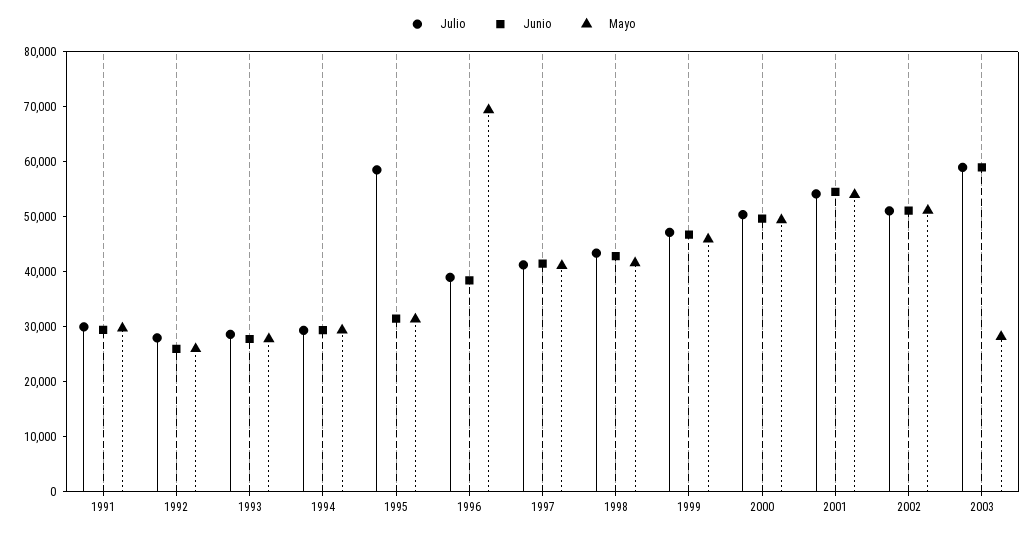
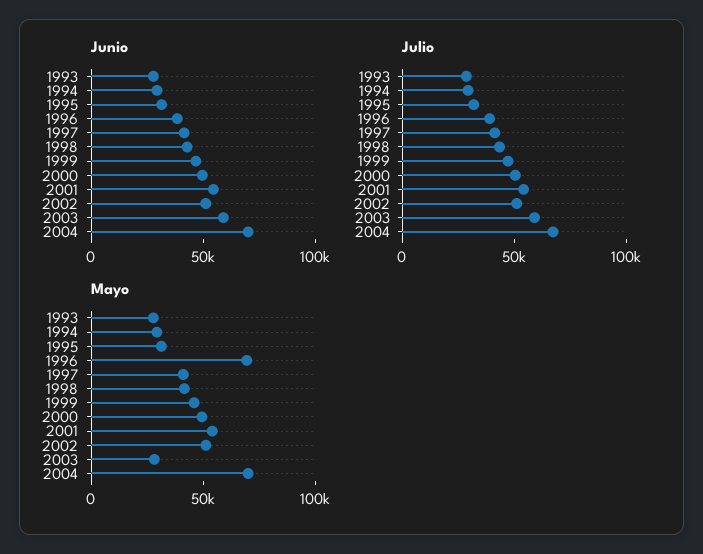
Julio, 1991: 30000 -> none
Junio, 1991: 30000 -> none
Mayo, 1991: 30000 -> none
Julio, 1992: 28000 -> none
Junio, 1992: 26000 -> none
Mayo, 1992: 26000 -> none
Julio, 1995: 58000 -> 30000
Junio, 2004: none -> 70000
Julio, 2004: none -> 70000
Mayo, 2004: none -> 70000

